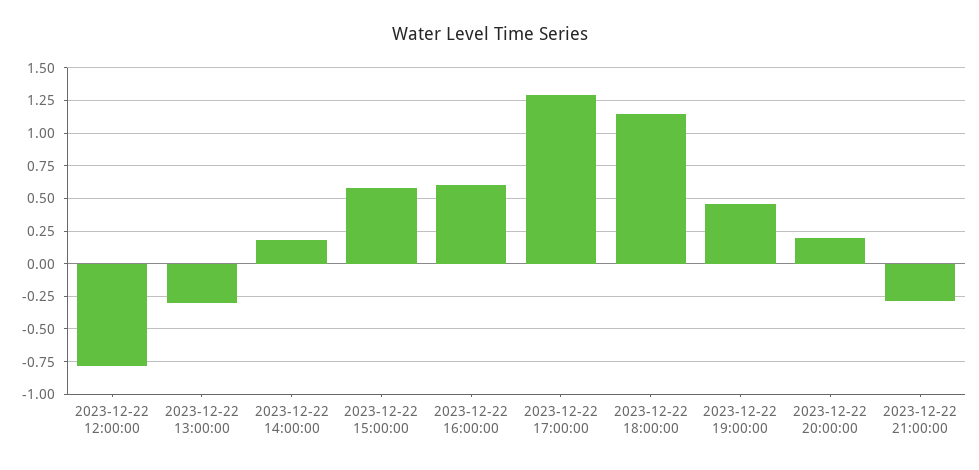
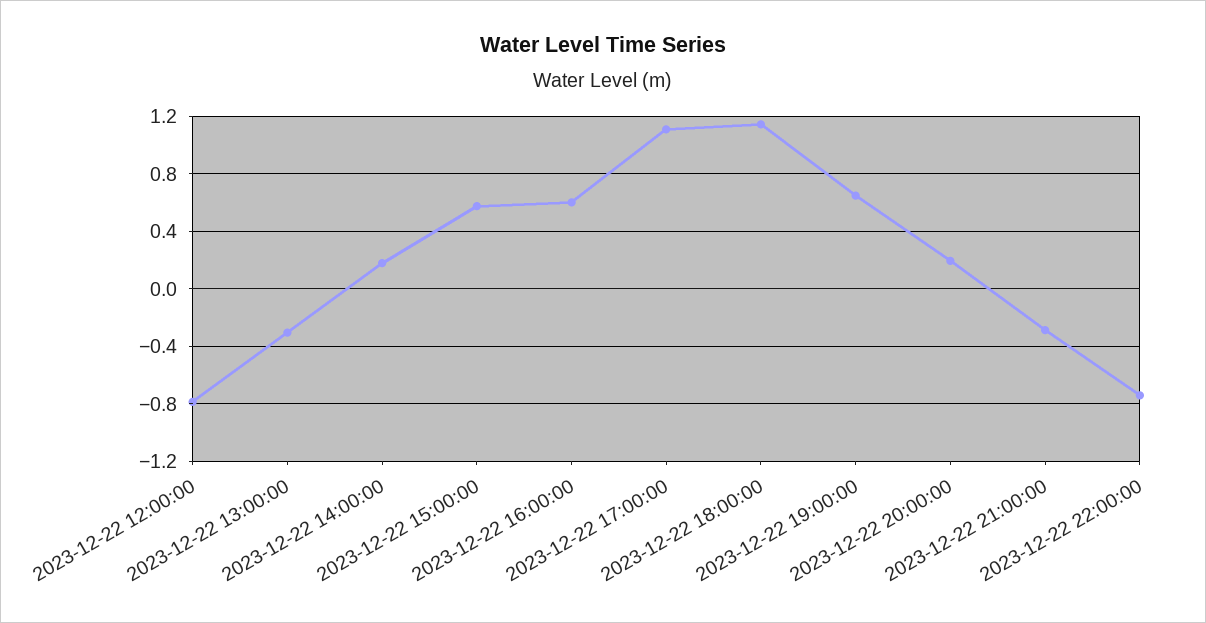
2023-12-22 17:00:00: 1.3 -> 1.1
2023-12-22 19:00:00: 0.45 -> 0.65
2023-12-22 22:00:00: none -> -0.75

